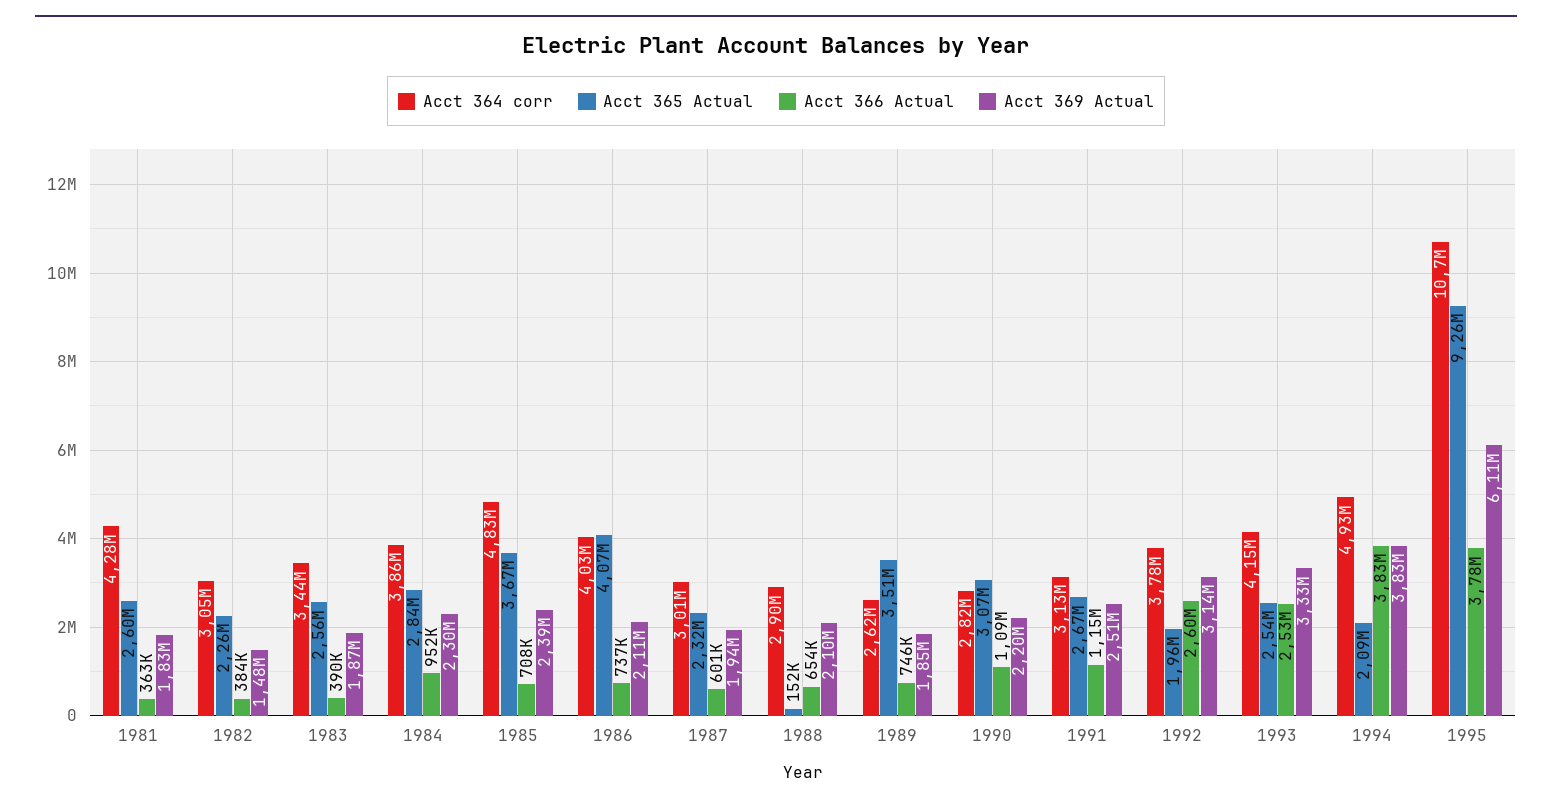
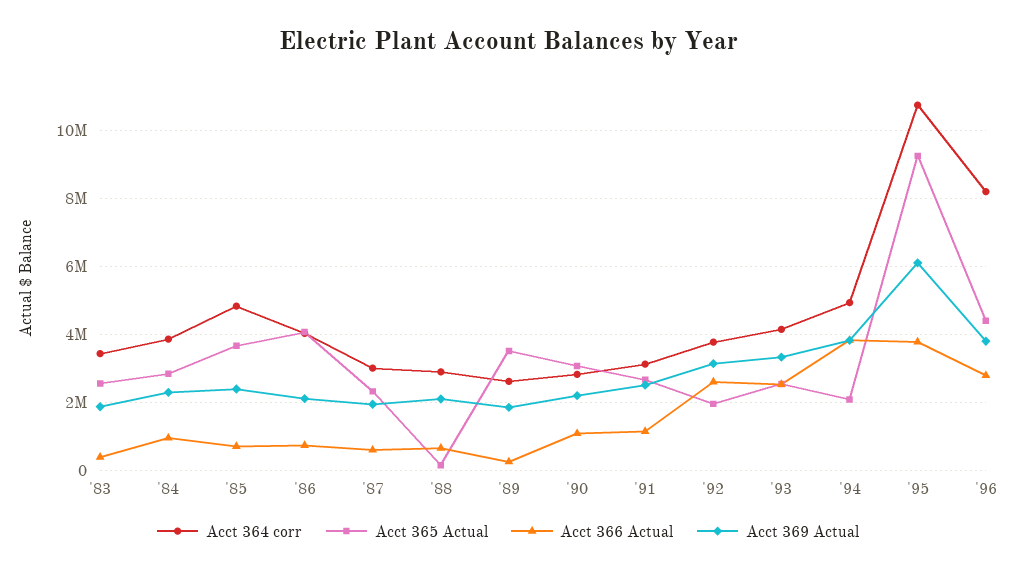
Acct 364 corr, 1981: 4280000 -> none
Acct 365 Actual, 1981: 2600000 -> none
Acct 366 Actual, 1981: 363000 -> none
Acct 369 Actual, 1981: 1830000 -> none
Acct 364 corr, 1982: 3050000 -> none
Acct 365 Actual, 1982: 2260000 -> none
Acct 366 Actual, 1982: 384000 -> none
Acct 369 Actual, 1982: 1480000 -> none
Acct 366 Actual, 1989: 746000 -> 200000
Acct 364 corr, '96: none -> 8200000
Acct 365 Actual, '96: none -> 4400000
Acct 366 Actual, '96: none -> 2800000
Acct 369 Actual, '96: none -> 3800000

